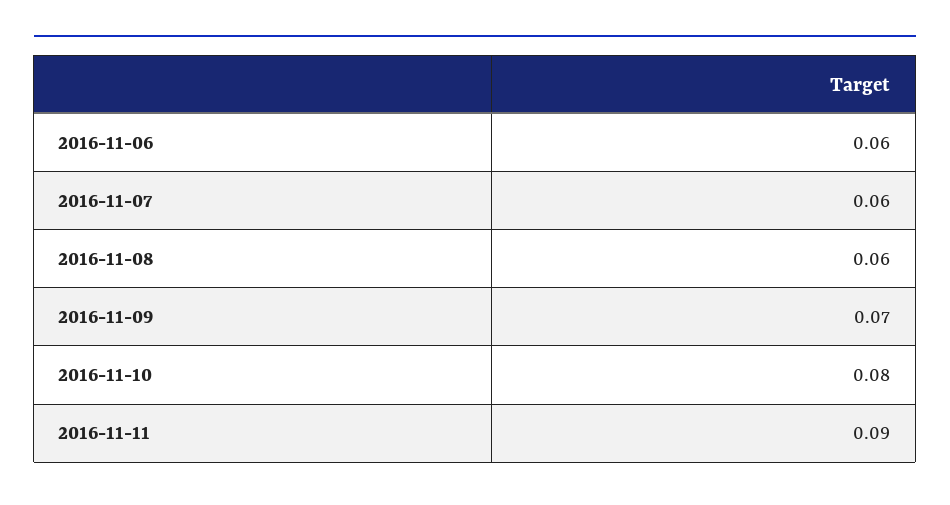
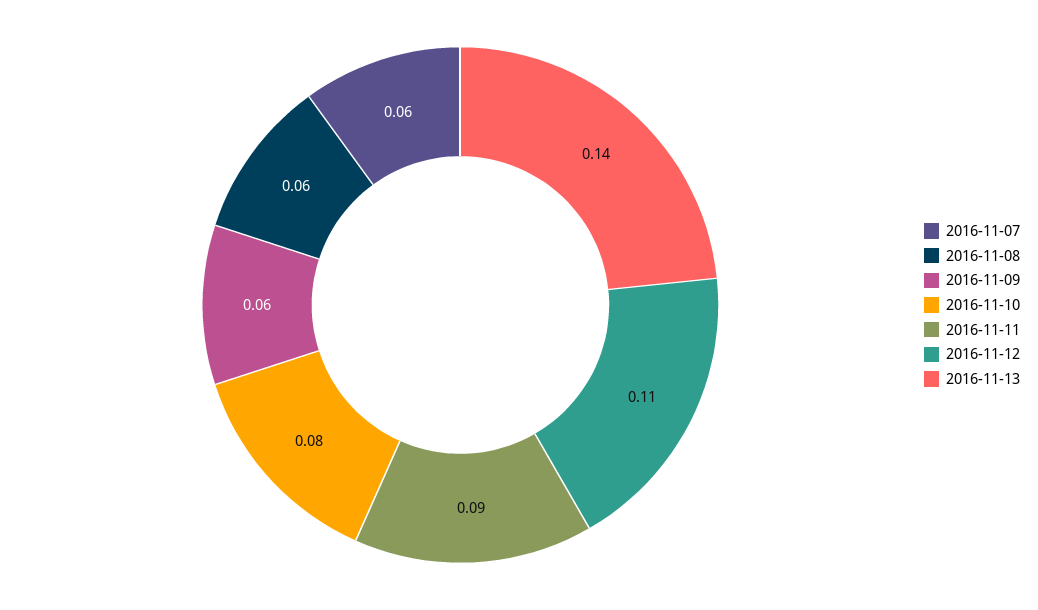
2016-11-06: 0.06 -> none
2016-11-09: 0.07 -> 0.06
2016-11-12: none -> 0.11
2016-11-13: none -> 0.14

